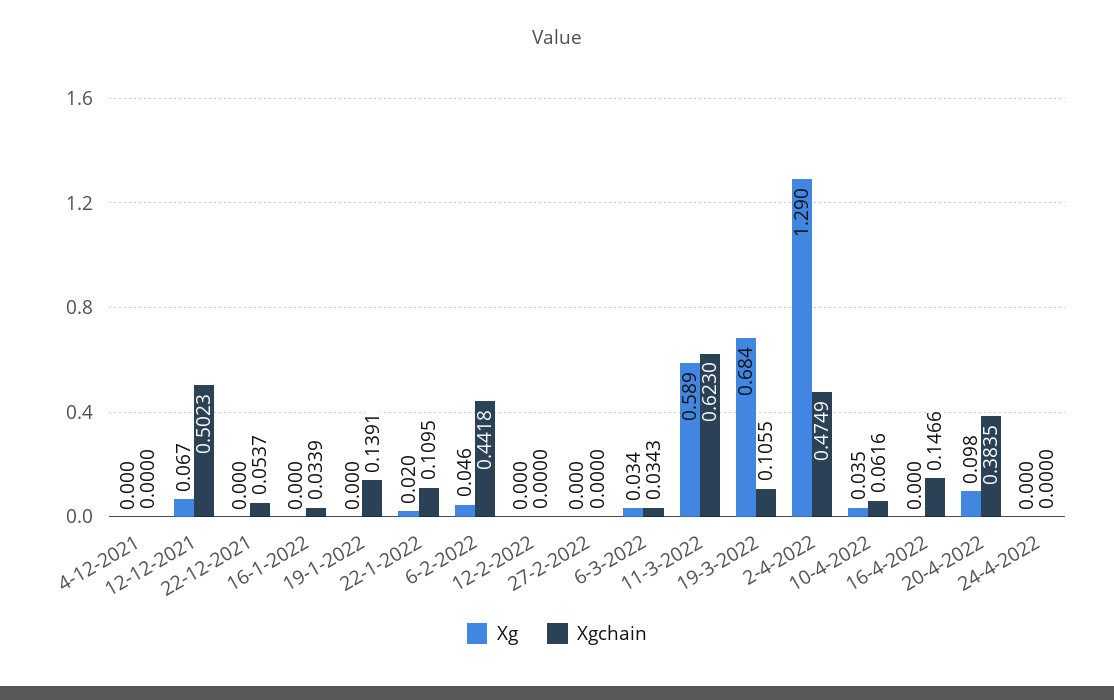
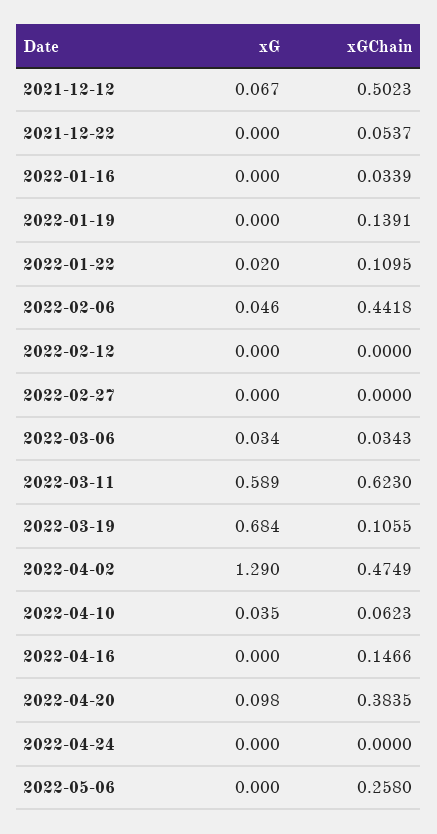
Xg, 4-12-2021: 0 -> none
Xgchain, 4-12-2021: 0 -> none
Xgchain, 10-4-2022: 0.0616 -> 0.0623
Xg, 2022-05-06: none -> 0
Xgchain, 2022-05-06: none -> 0.258

